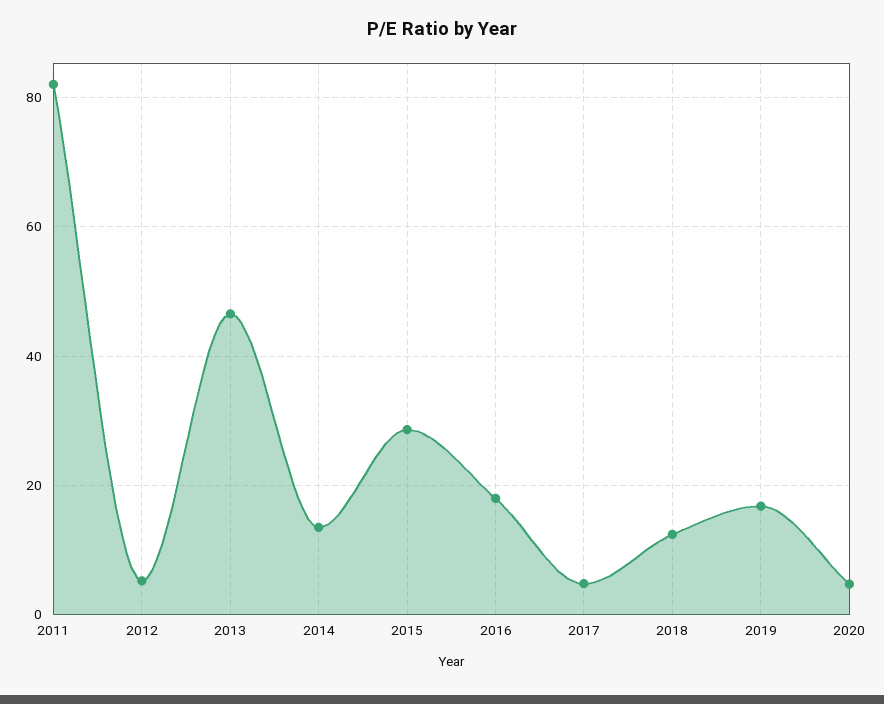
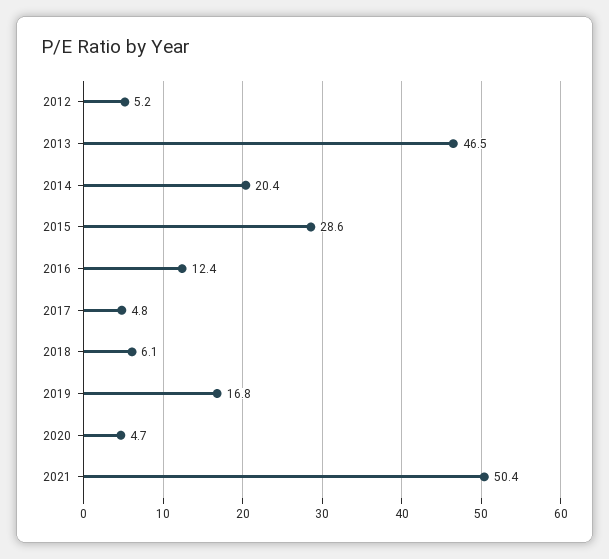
2011: 82 -> none
2014: 14 -> 20.4
2016: 18 -> 12.4
2018: 12 -> 6.1
2021: none -> 50.4

